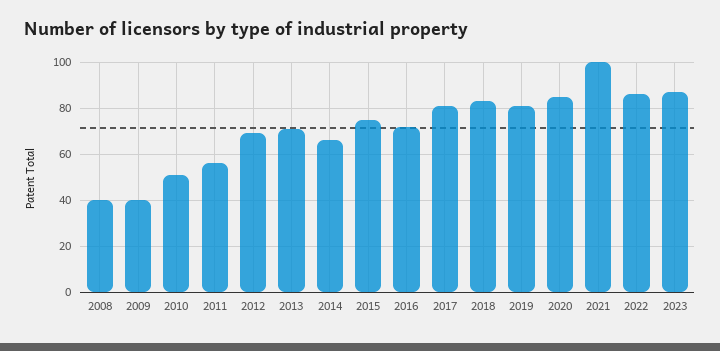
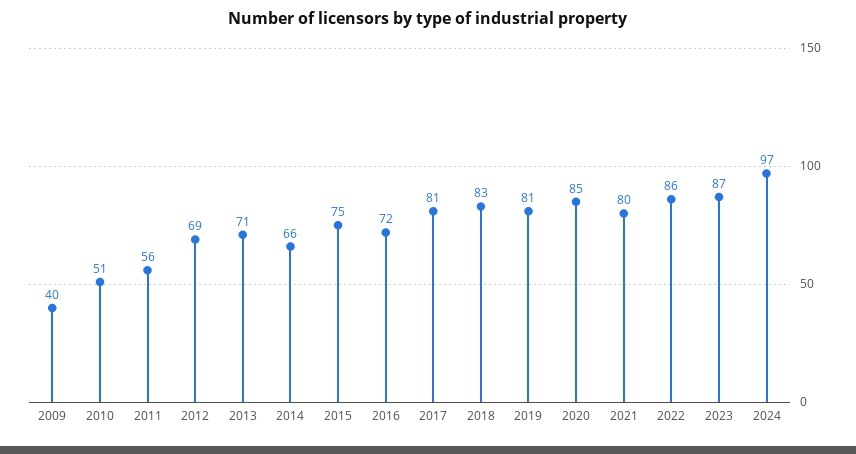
2008: 40 -> none
2021: 100 -> 80
2024: none -> 97

